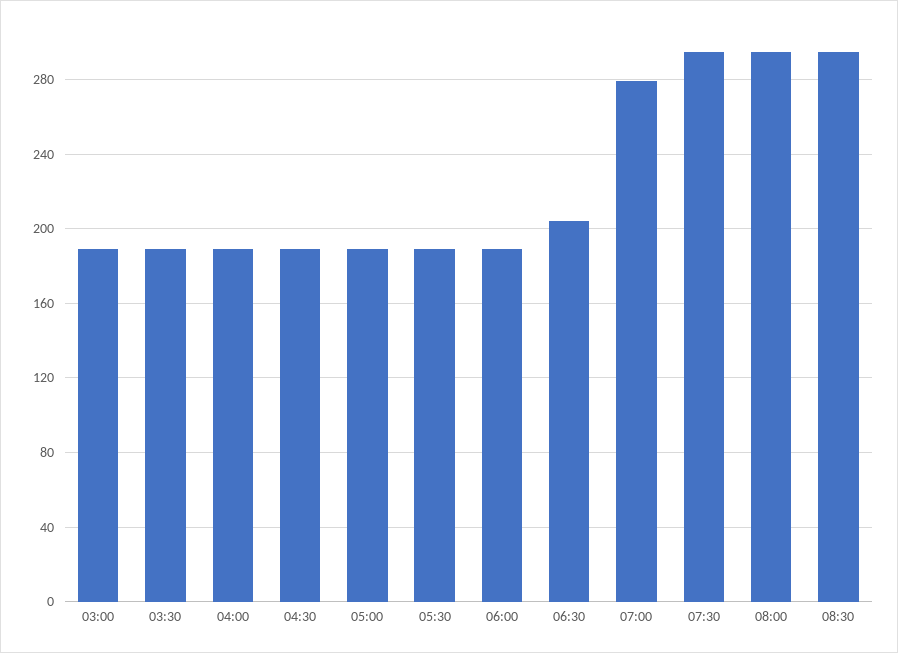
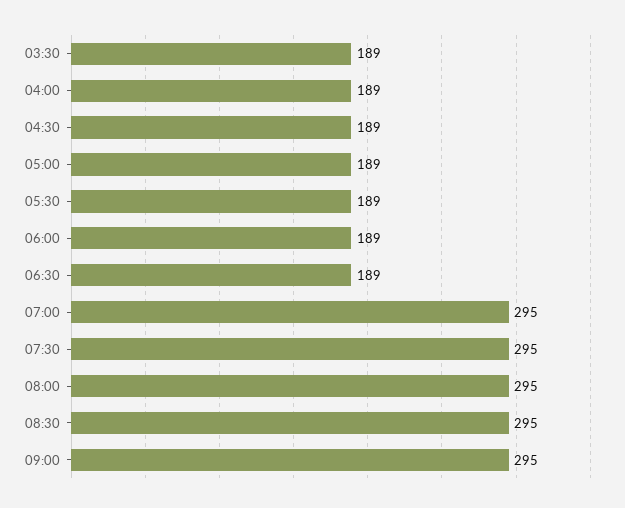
03:00: 190 -> none
06:30: 205 -> 189
07:00: 280 -> 295
09:00: none -> 295

